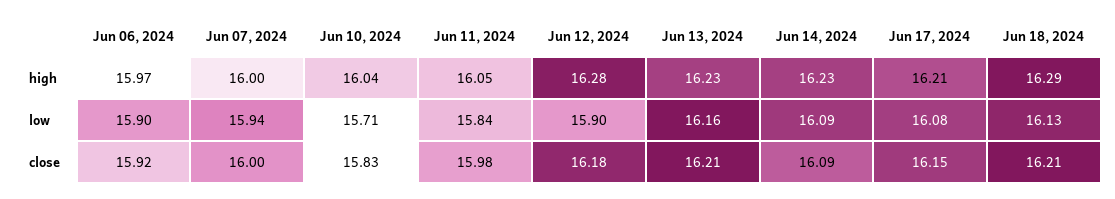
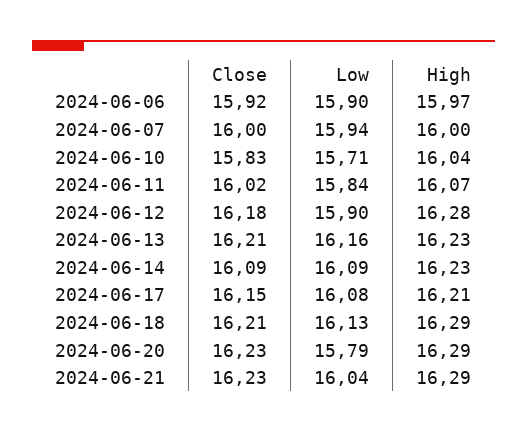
Jun 11, 2024, high: 16.05 -> 16.07
Jun 11, 2024, close: 15.98 -> 16.02
2024-06-20, close: none -> 16.23
2024-06-20, low: none -> 15.79
2024-06-20, high: none -> 16.29
2024-06-21, close: none -> 16.23
2024-06-21, low: none -> 16.04
2024-06-21, high: none -> 16.29

